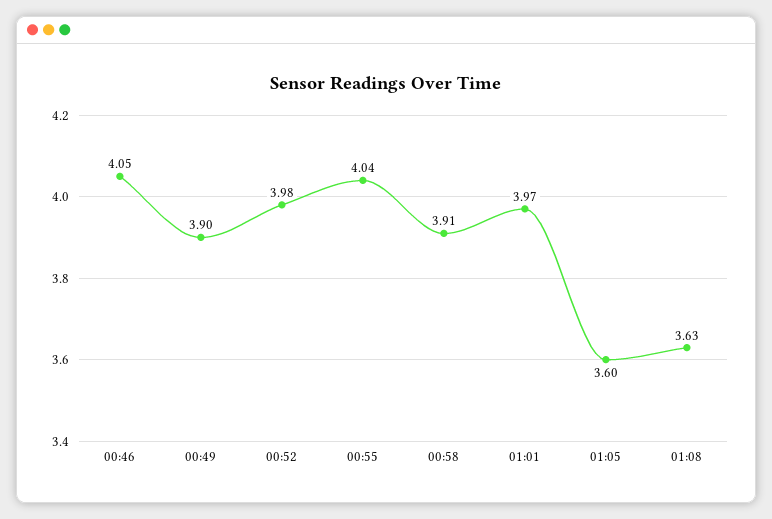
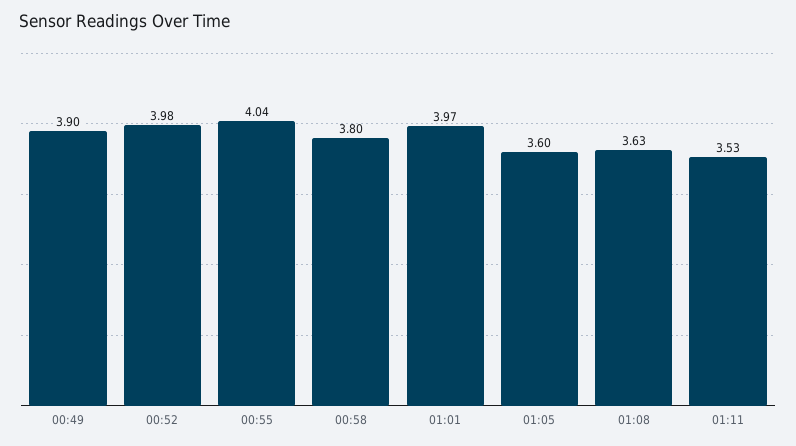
00:46: 4.05 -> none
00:58: 3.91 -> 3.8
01:11: none -> 3.53

